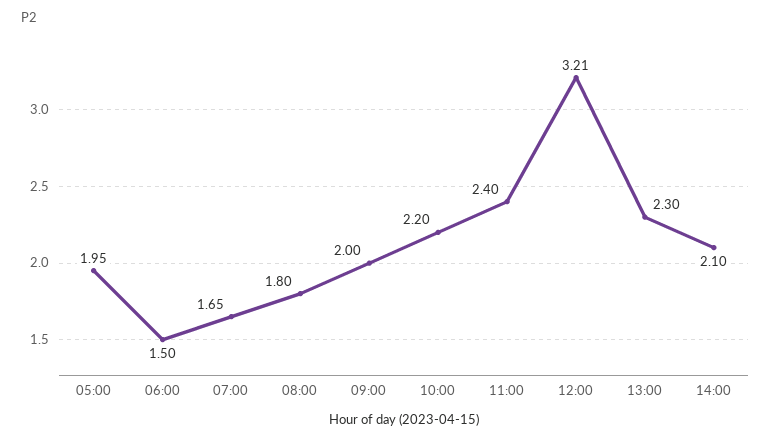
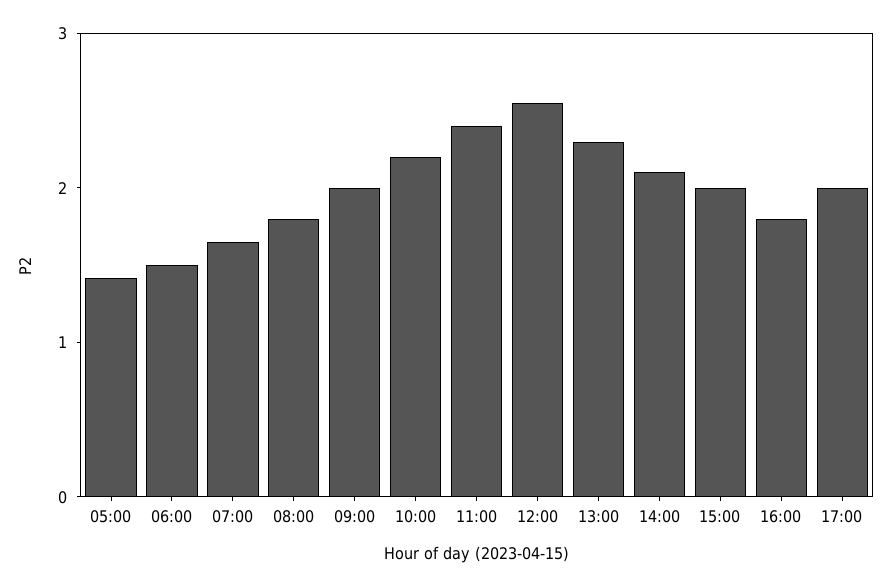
05:00: 1.95 -> 1.4
12:00: 3.21 -> 2.6
15:00: none -> 2
16:00: none -> 1.8
17:00: none -> 2

